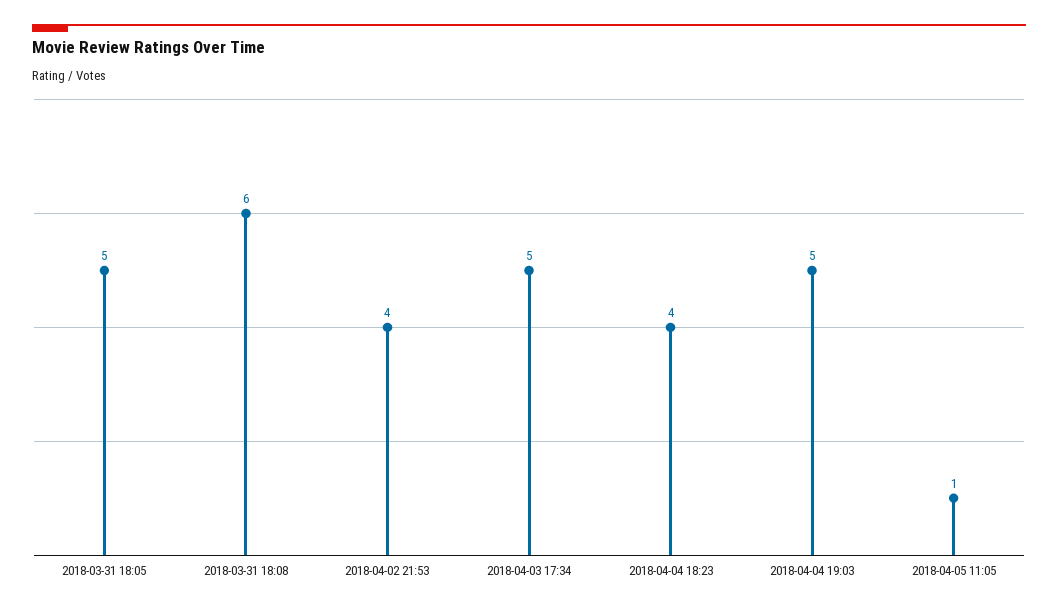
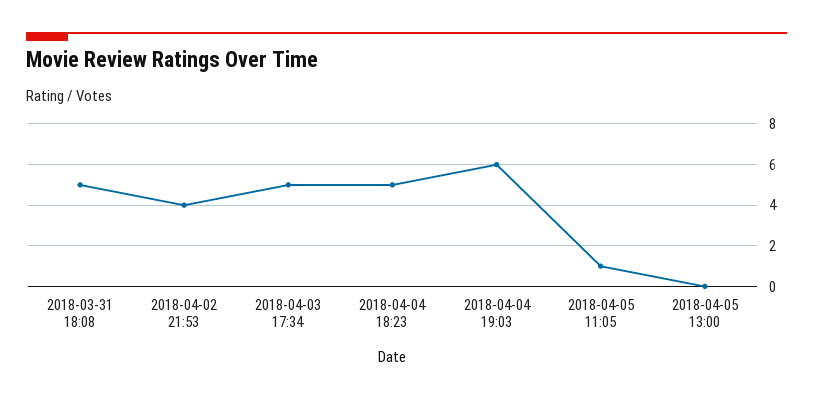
2018-03-31 18:05: 5 -> none
2018-03-31 18:08: 6 -> 5
2018-04-04 18:23: 4 -> 5
2018-04-04 19:03: 5 -> 6
2018-04-05 13:00: none -> 0

